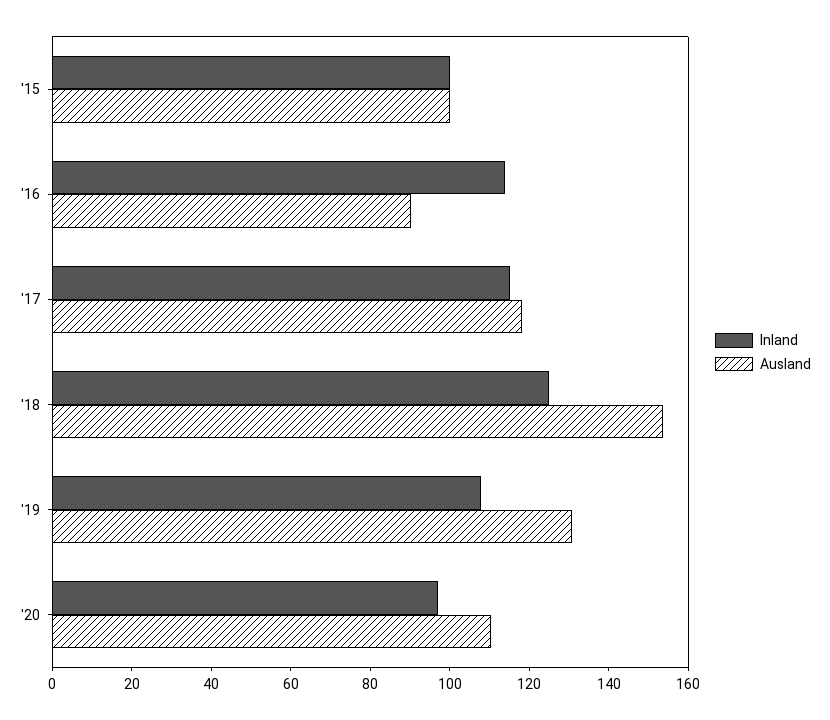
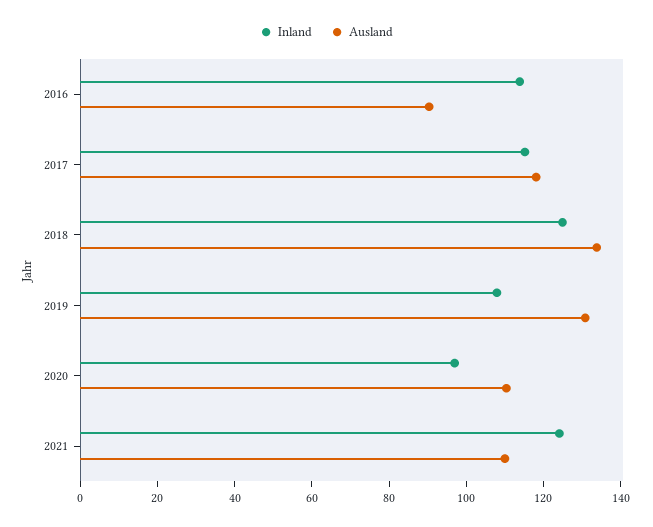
Inland, '15: 100 -> none
Ausland, '15: 100 -> none
Ausland, '18: 155 -> 135
Inland, 2021: none -> 125
Ausland, 2021: none -> 110

